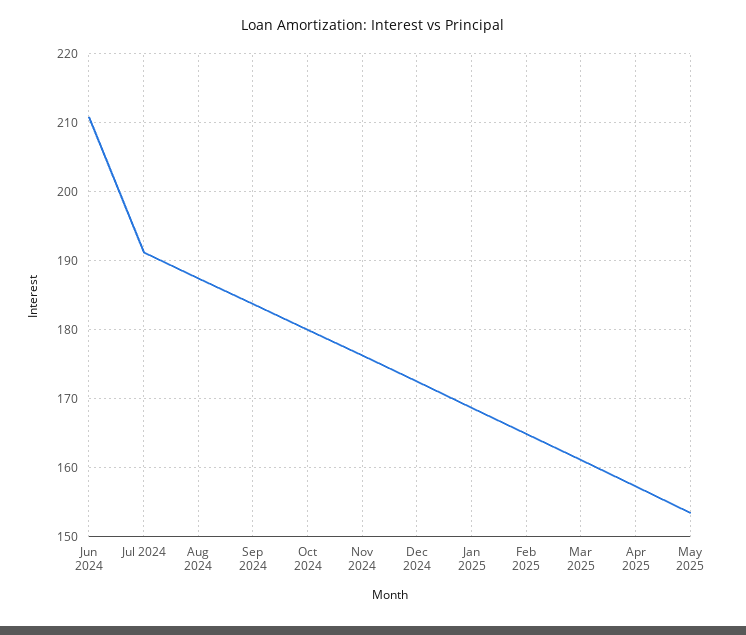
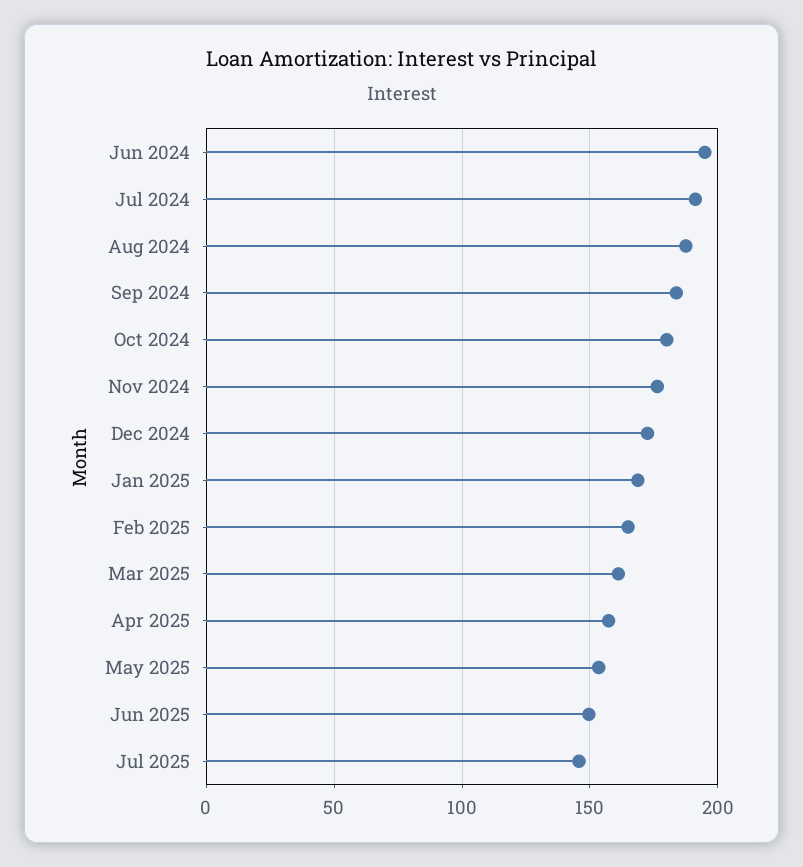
Jun 2024: 211 -> 195
Jun 2025: none -> 150
Jul 2025: none -> 145

